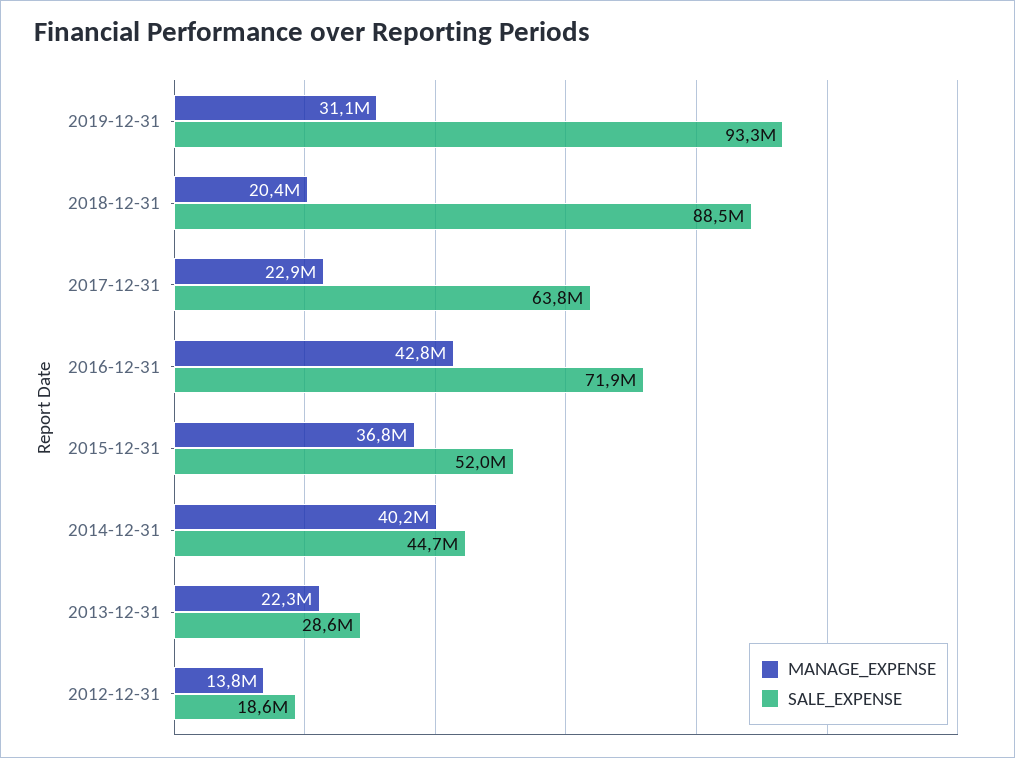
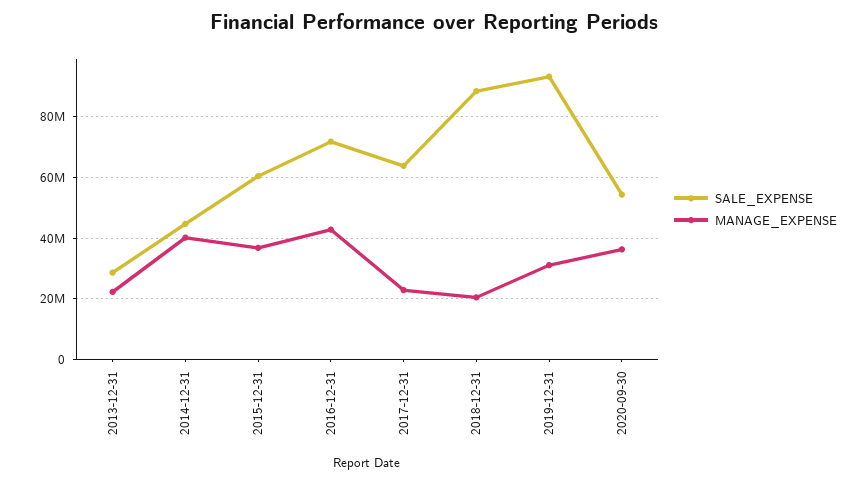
SALE_EXPENSE, 2015-12-31: 52000000 -> 60000000
MANAGE_EXPENSE, 2012-12-31: 13800000 -> none
SALE_EXPENSE, 2012-12-31: 18600000 -> none
SALE_EXPENSE, 2020-09-30: none -> 54000000
MANAGE_EXPENSE, 2020-09-30: none -> 36000000

